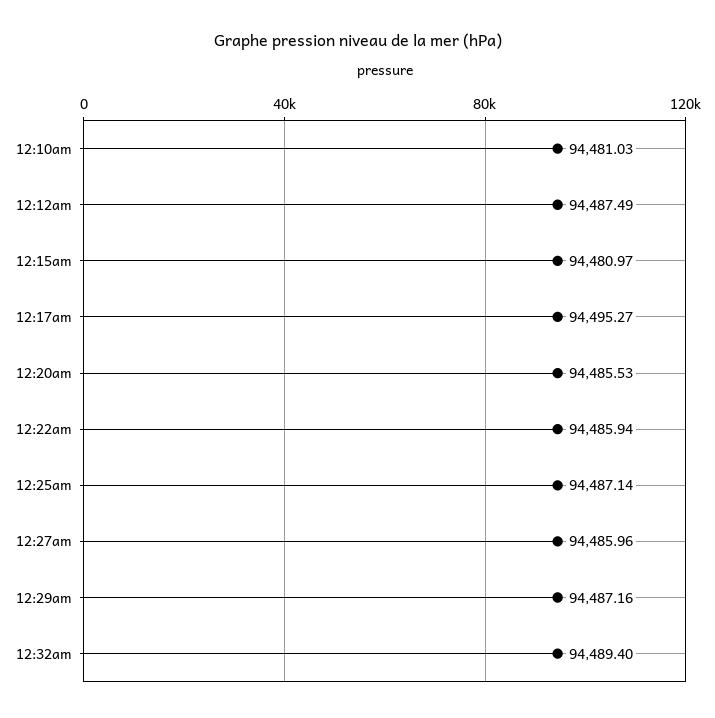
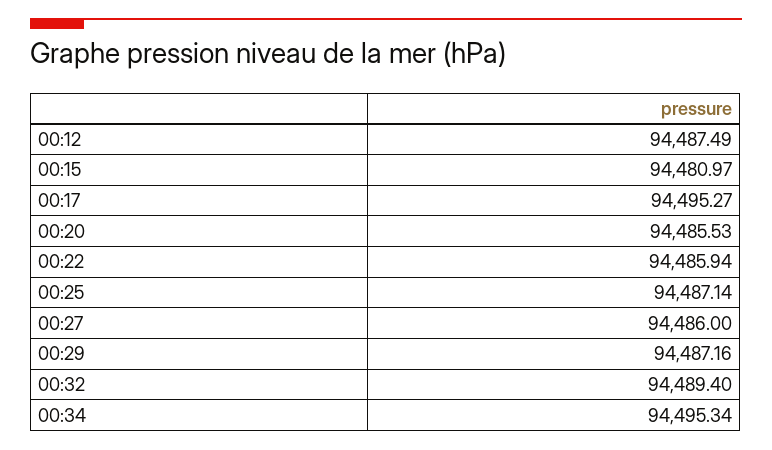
12:10am: 94481.03 -> none
12:27am: 94485.96 -> 94486
00:34: none -> 94495.34

